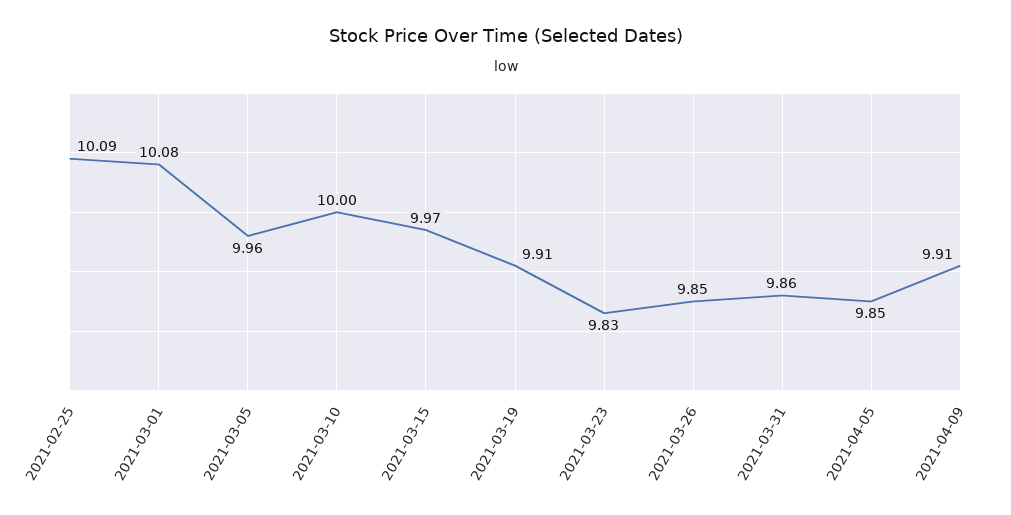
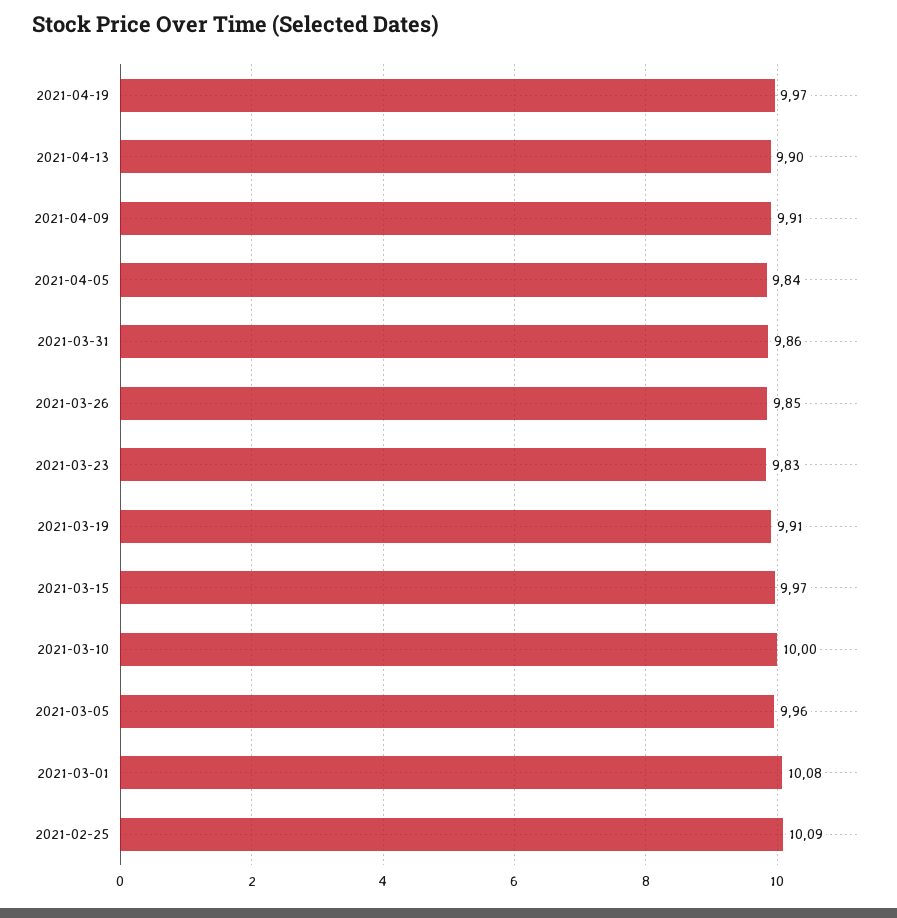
2021-04-05: 9.85 -> 9.84
2021-04-19: none -> 9.97
2021-04-13: none -> 9.9

